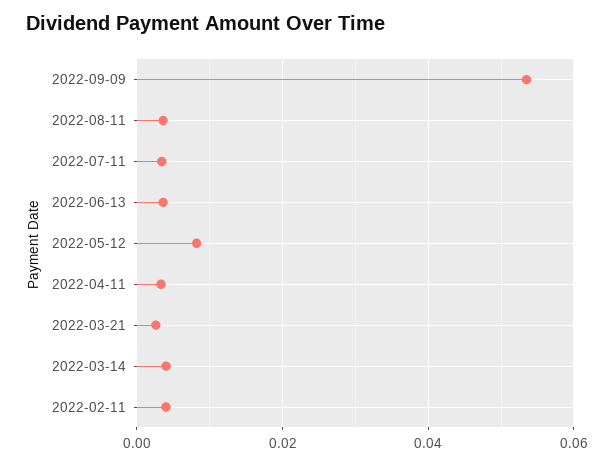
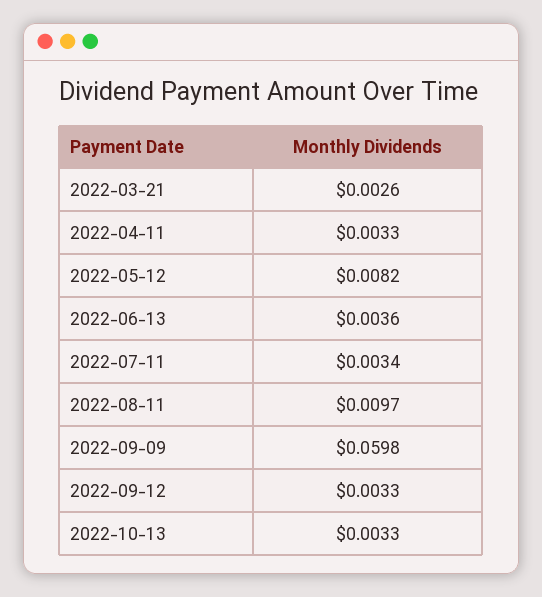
2022-09-09: 0.054 -> 0.0598
2022-08-11: 0.004 -> 0.0097
2022-03-14: 0.004 -> none
2022-02-11: 0.004 -> none
2022-09-12: none -> 0.0033
2022-10-13: none -> 0.0033

